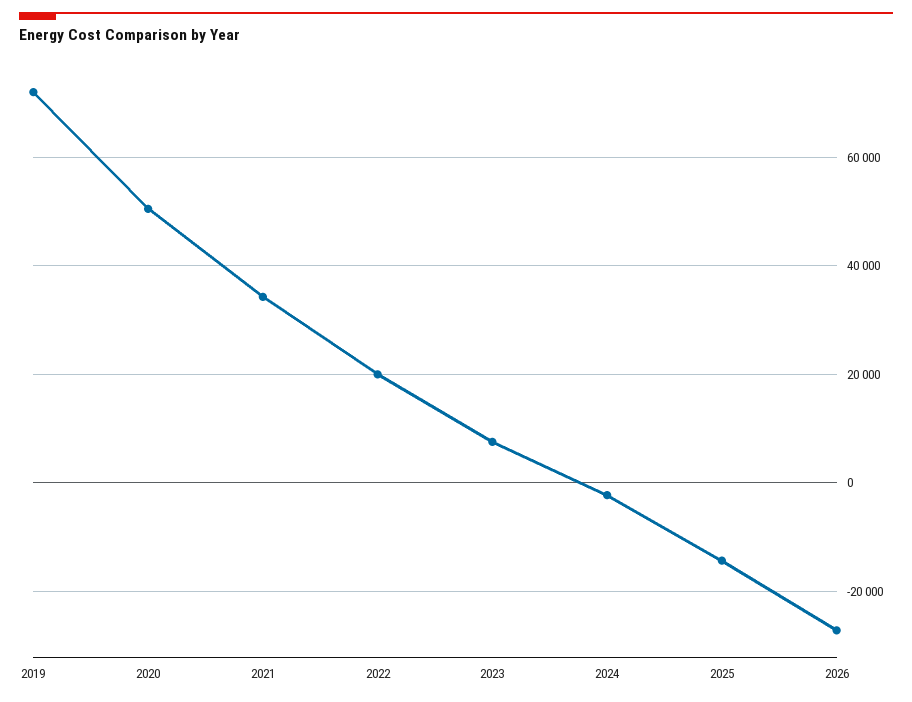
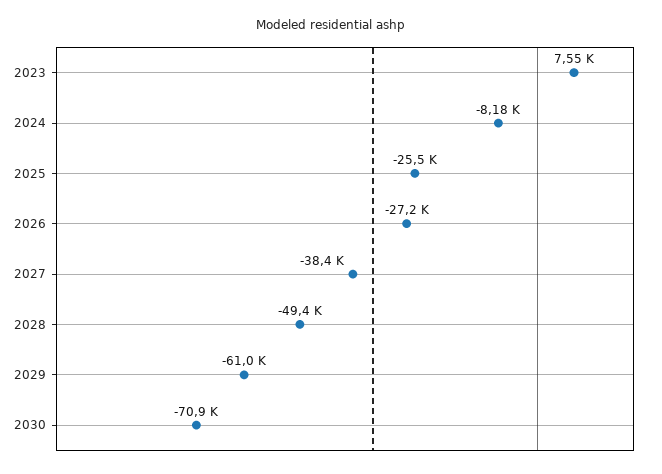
2019: 72000 -> none
2020: 50000 -> none
2021: 34000 -> none
2022: 20000 -> none
2024: -2000 -> -8180
2025: -14000 -> -25500
2027: none -> -38400
2028: none -> -49400
2029: none -> -61000
2030: none -> -70900

